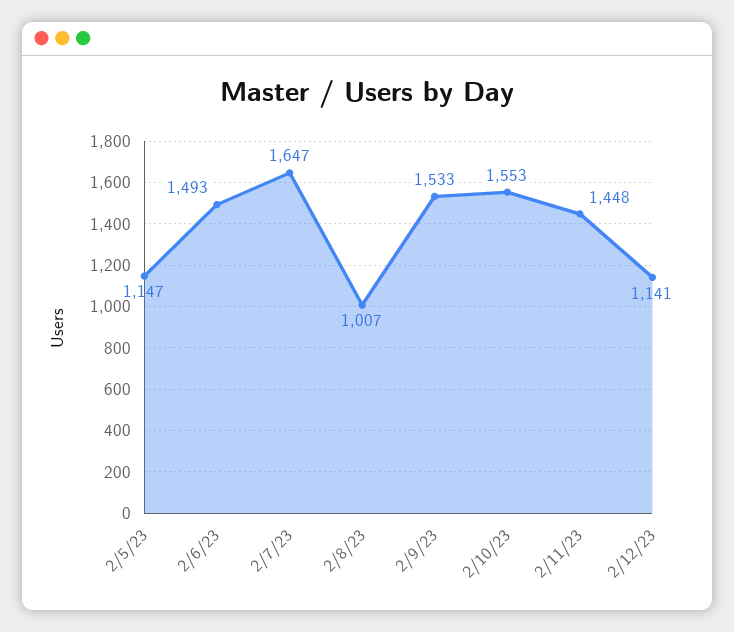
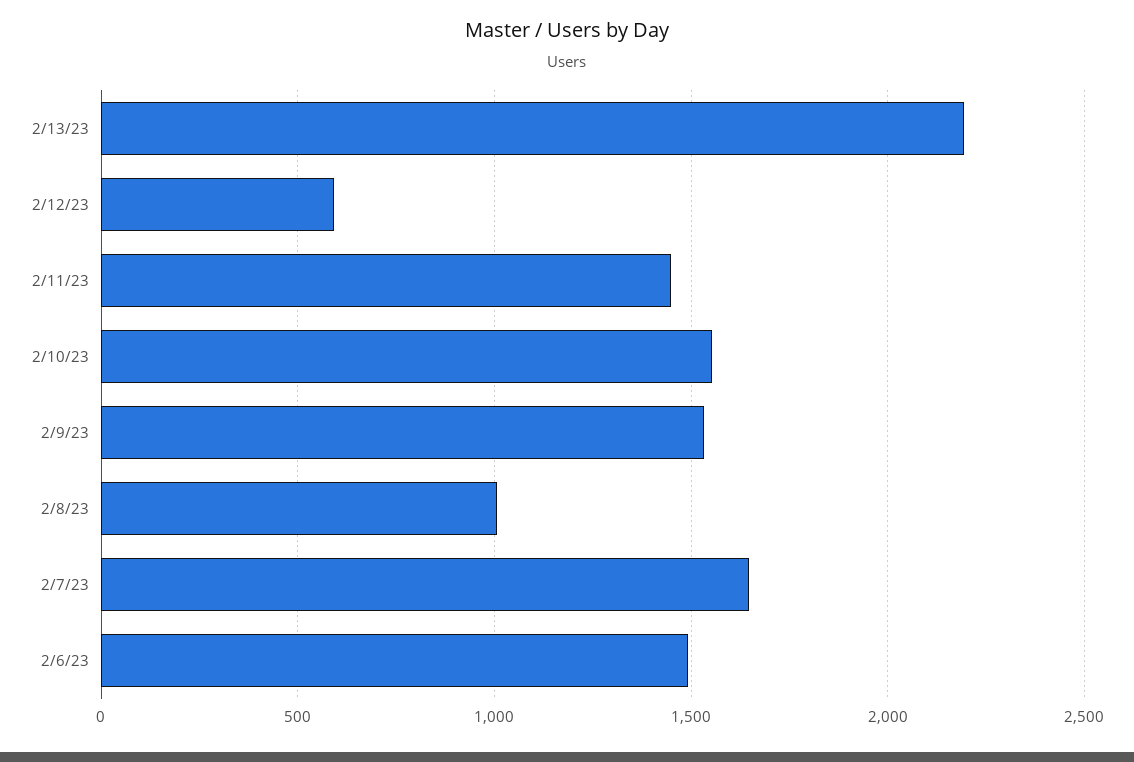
2/5/23: 1147 -> none
2/12/23: 1141 -> 600
2/13/23: none -> 2200

